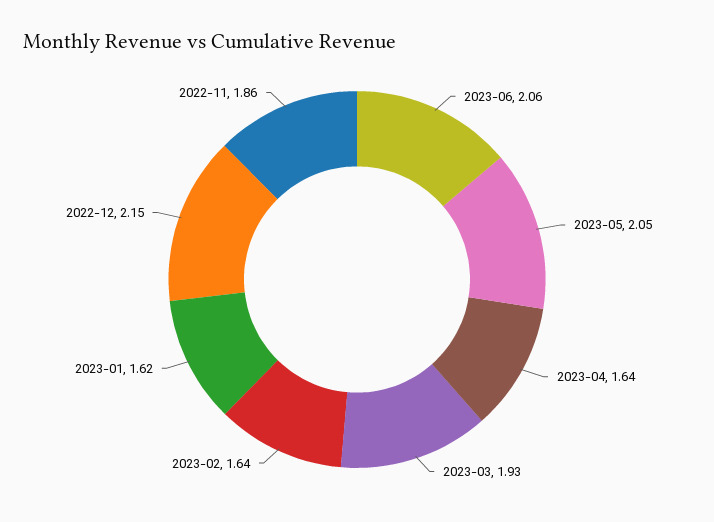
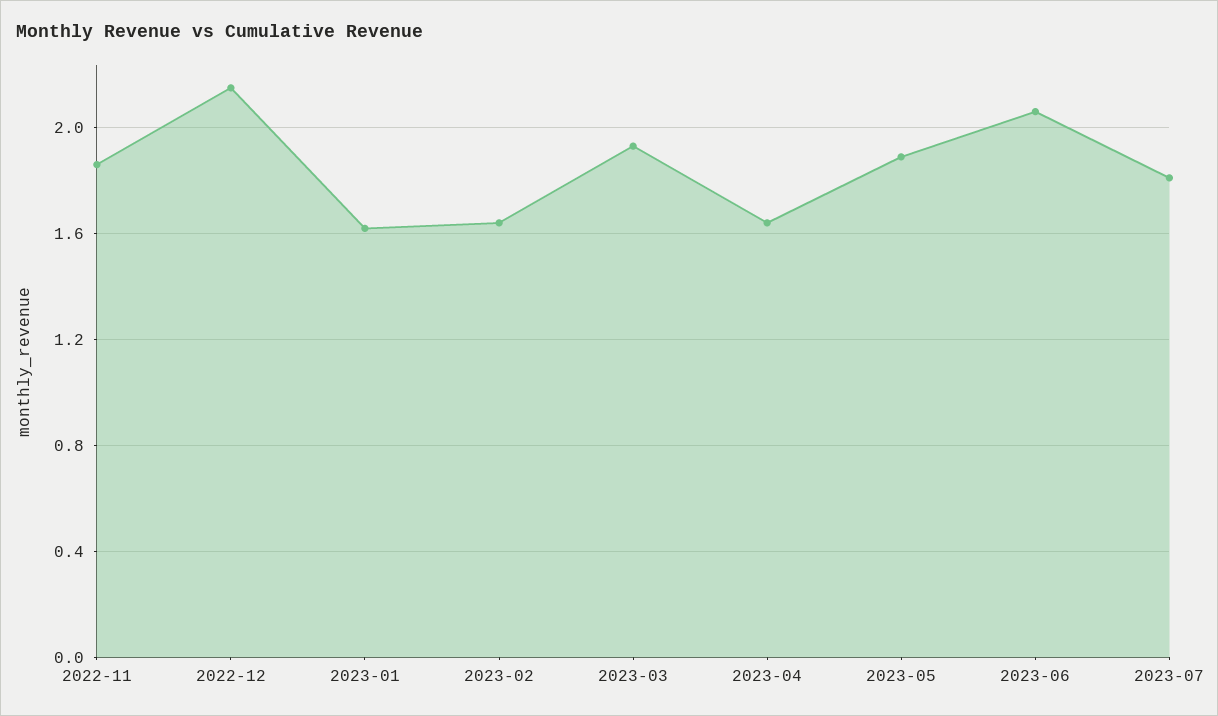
2023-05: 2.05 -> 1.9
2023-07: none -> 1.8

